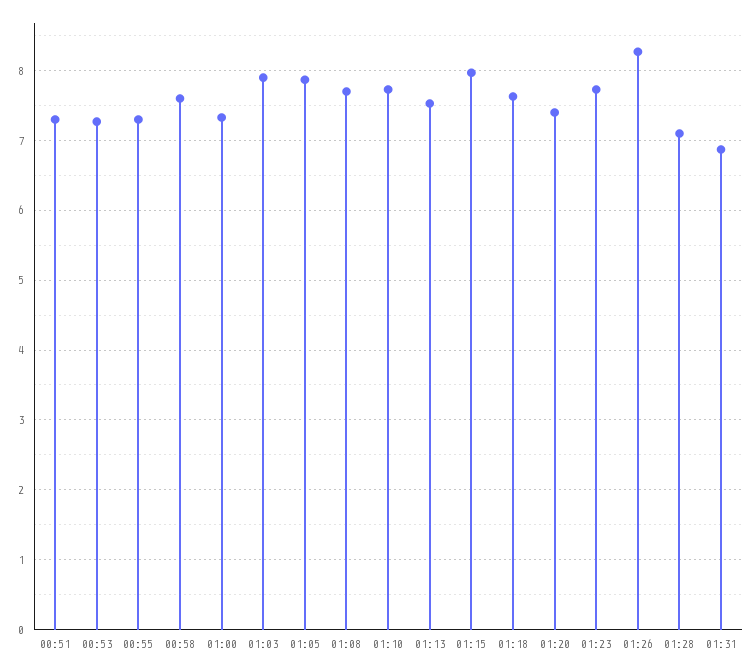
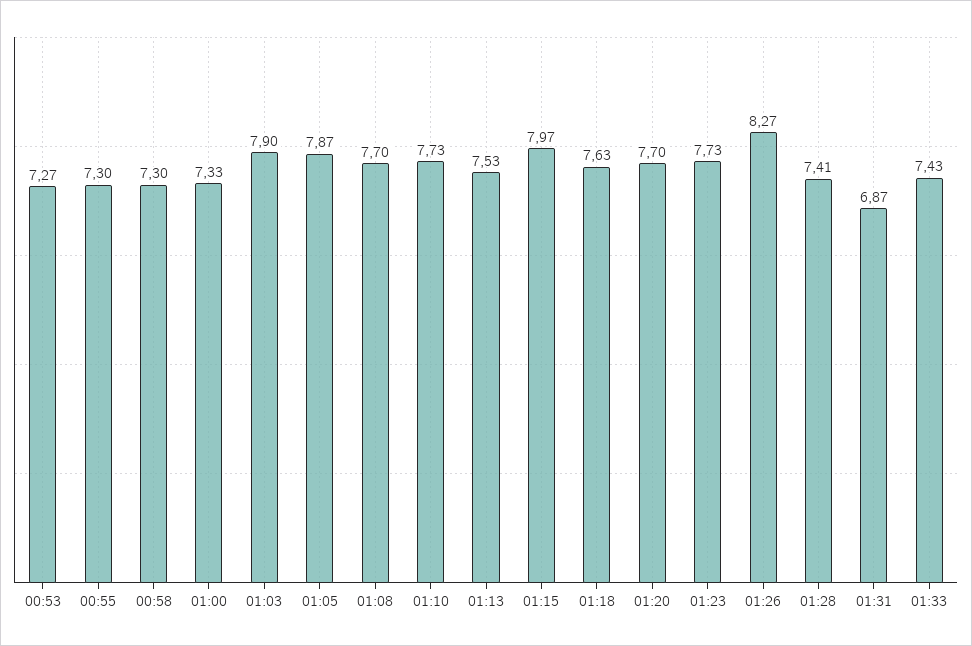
00:51: 7.3 -> none
00:58: 7.6 -> 7.3
01:20: 7.4 -> 7.7
01:28: 7.1 -> 7.41
01:33: none -> 7.43

